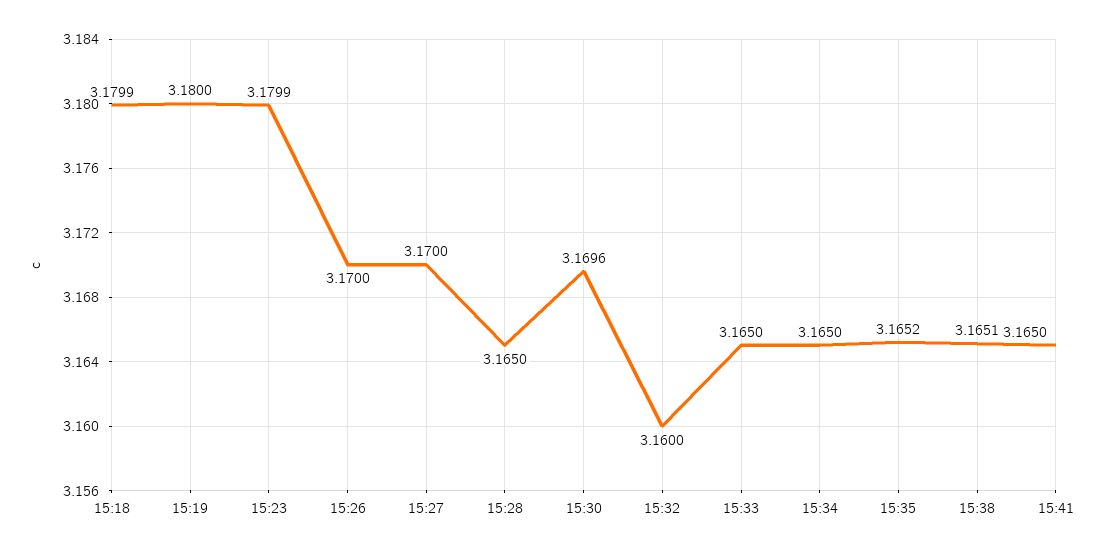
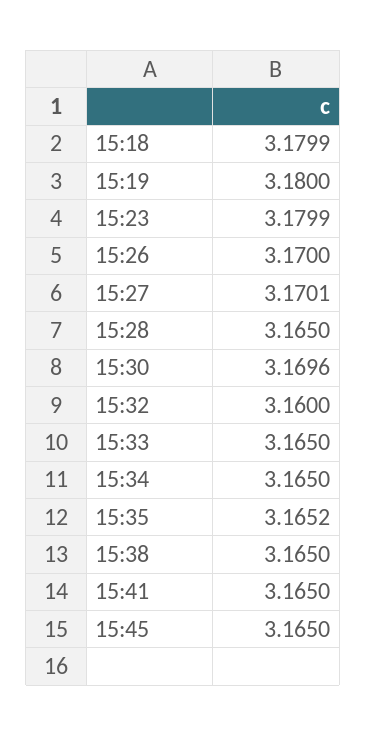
15:27: 3.17 -> 3.1701
15:38: 3.1651 -> 3.165
15:45: none -> 3.165

